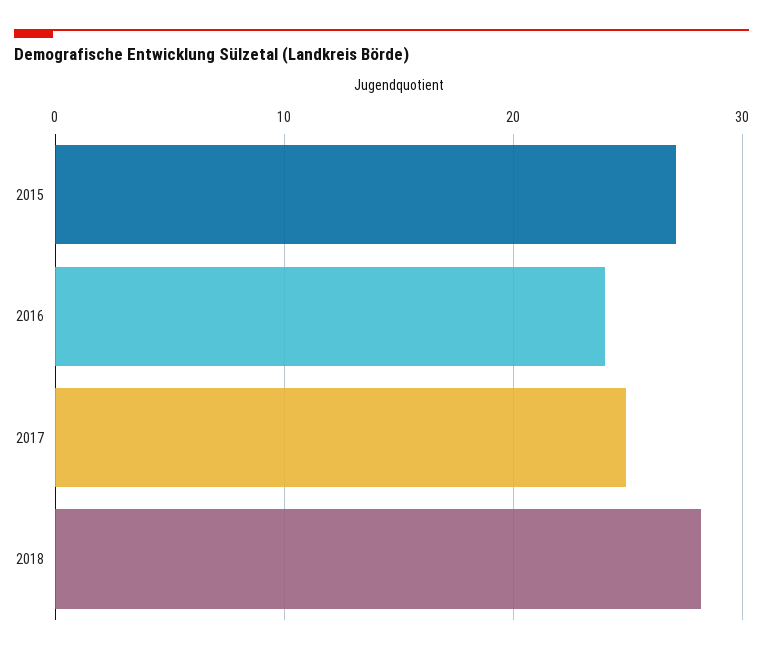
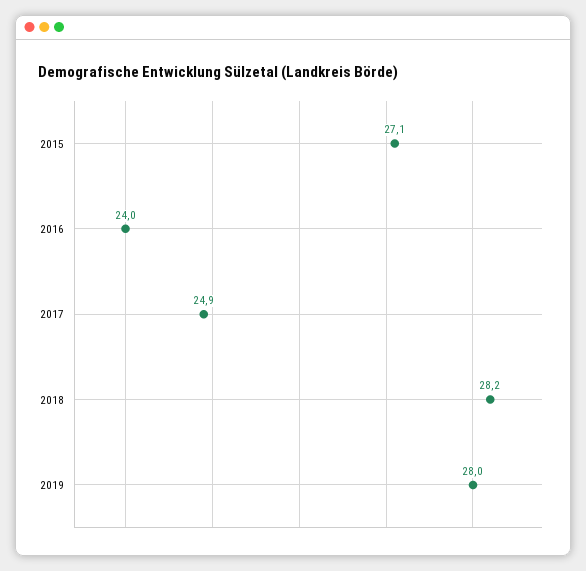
2019: none -> 28

